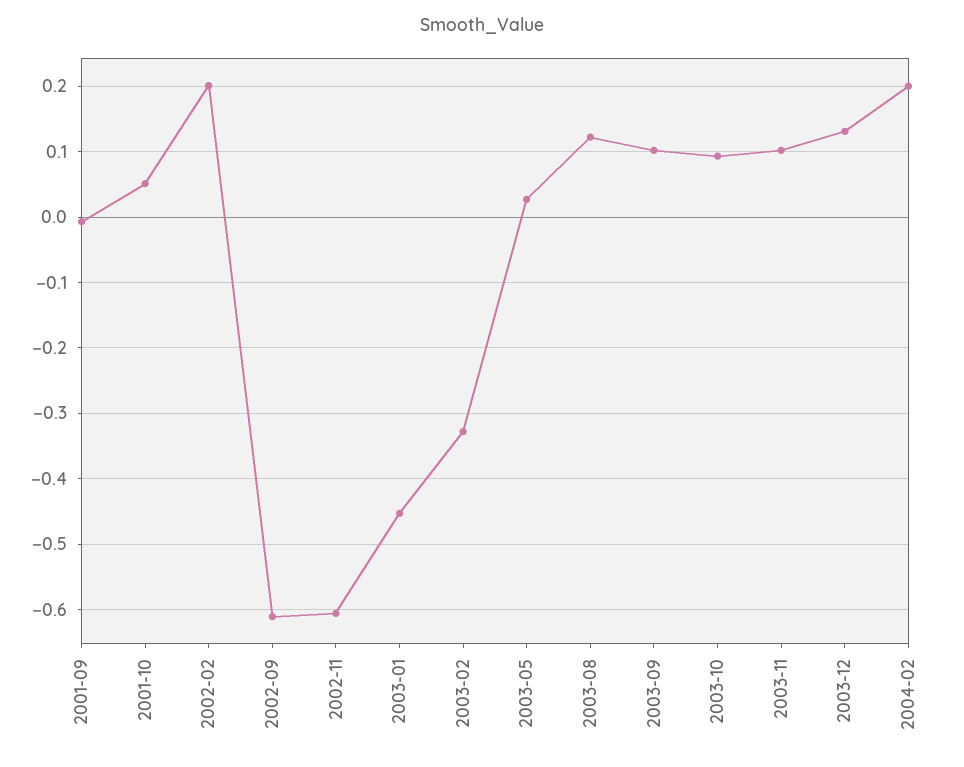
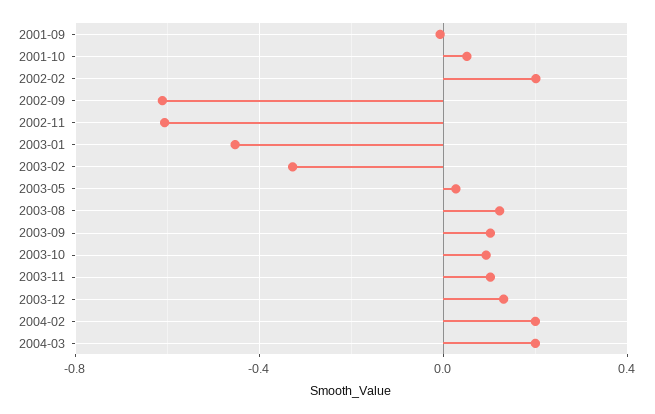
2004-03: none -> 0.2

